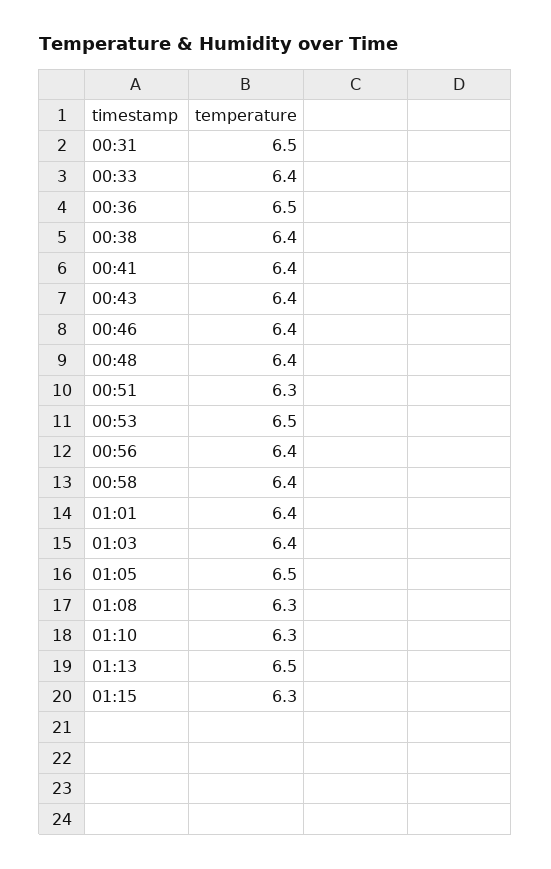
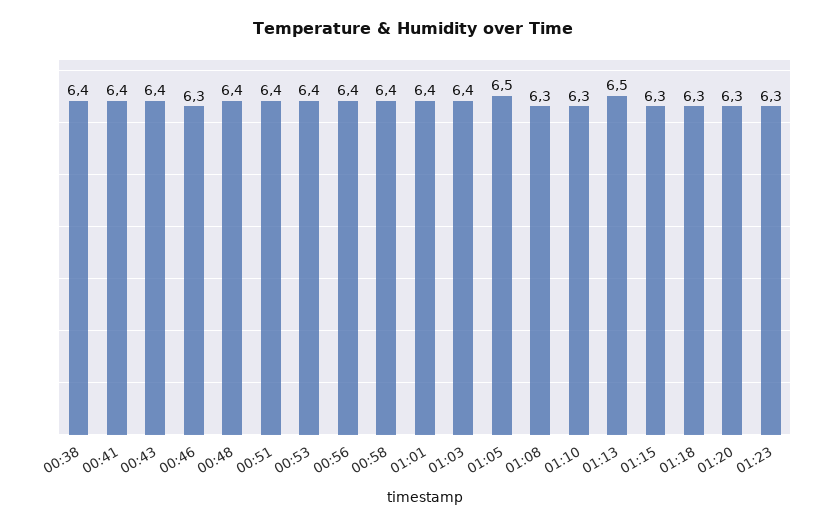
00:31: 6.5 -> none
00:33: 6.4 -> none
00:36: 6.5 -> none
00:46: 6.4 -> 6.3
00:51: 6.3 -> 6.4
00:53: 6.5 -> 6.4
01:18: none -> 6.3
01:20: none -> 6.3
01:23: none -> 6.3

